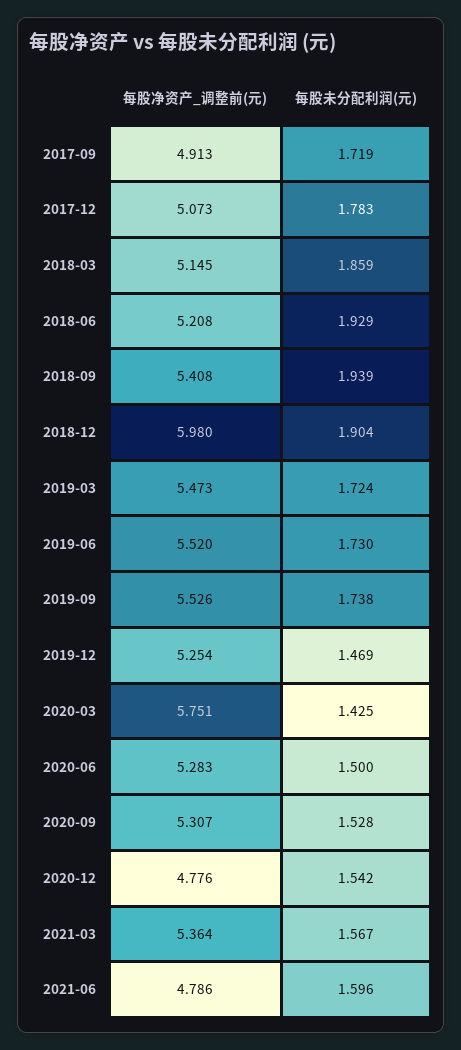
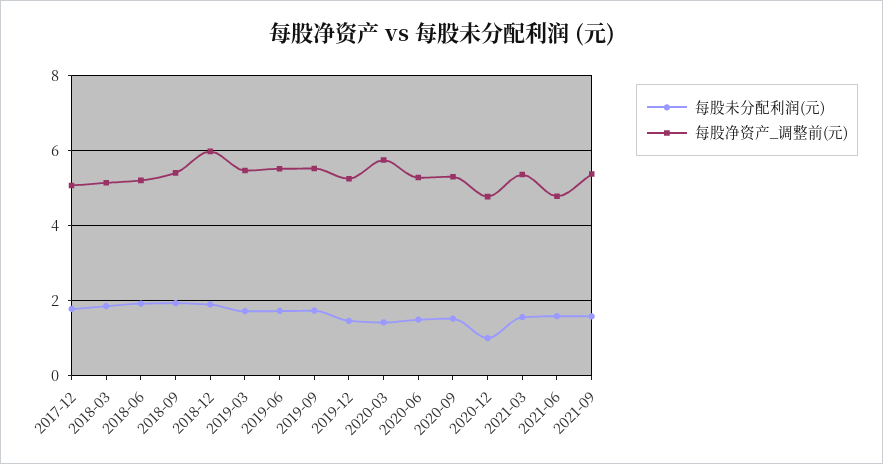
每股净资产_调整前(元), 2017-09: 4.913 -> none
每股未分配利润(元), 2017-09: 1.719 -> none
每股未分配利润(元), 2020-12: 1.542 -> 1
每股未分配利润(元), 2021-09: none -> 1.6
每股净资产_调整前(元), 2021-09: none -> 5.4

